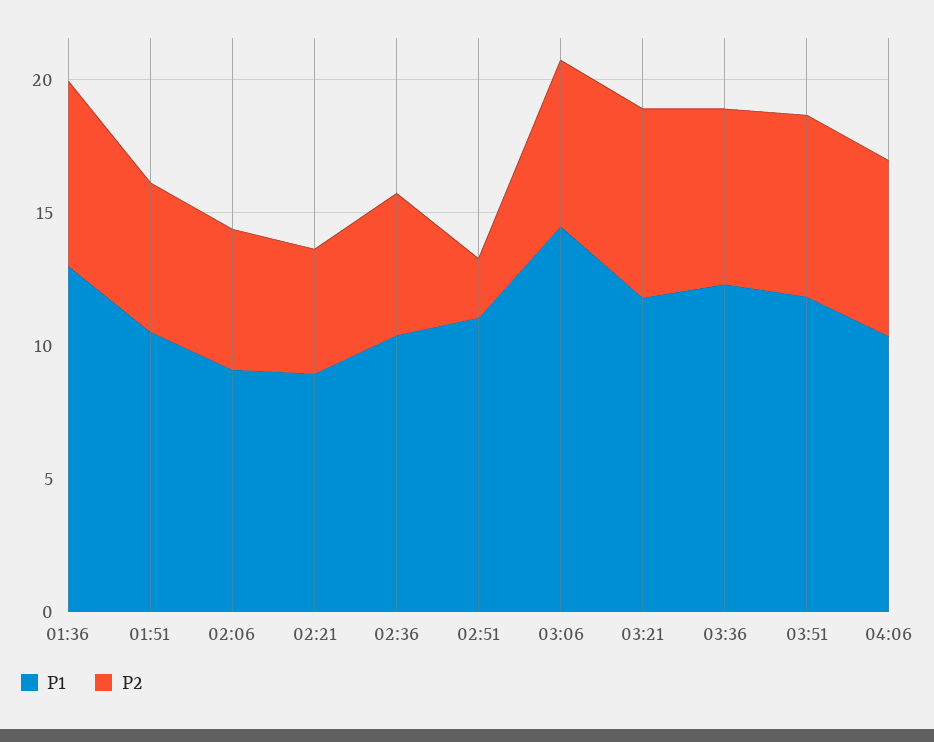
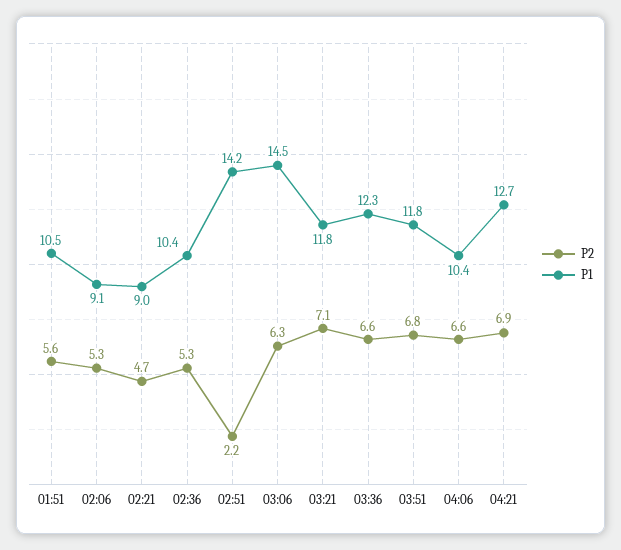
P1, 01:36: 13 -> none
P2, 01:36: 7 -> none
P1, 02:51: 11 -> 14.2
P2, 04:21: none -> 6.9
P1, 04:21: none -> 12.7

